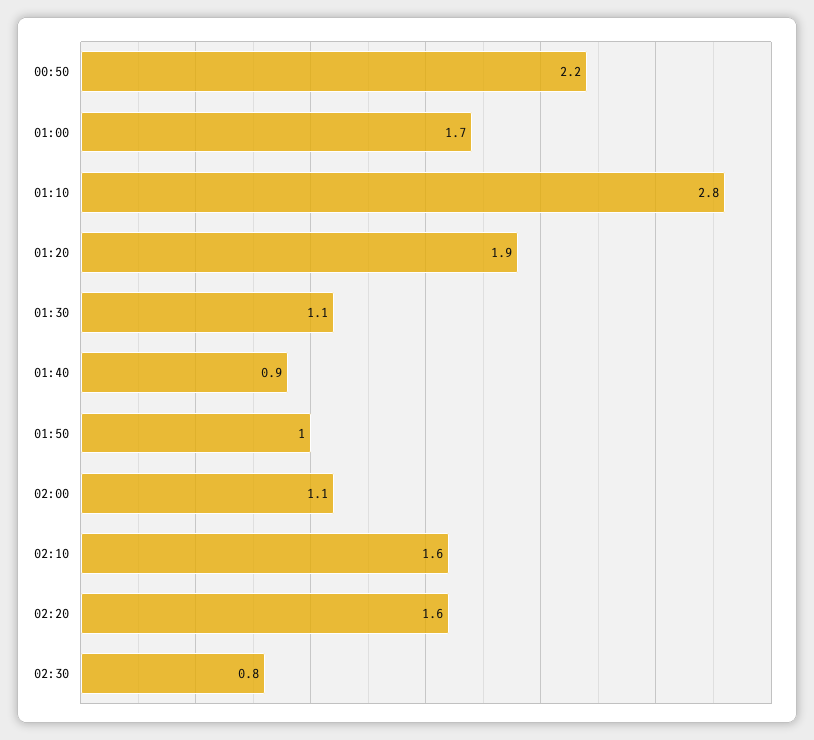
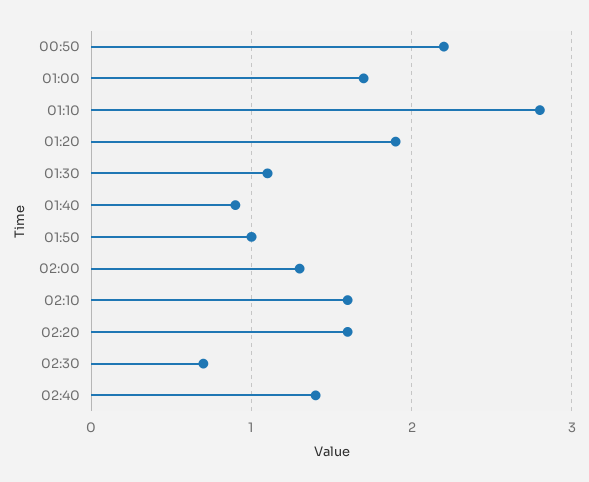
02:00: 1.1 -> 1.3
02:30: 0.8 -> 0.7
02:40: none -> 1.4

